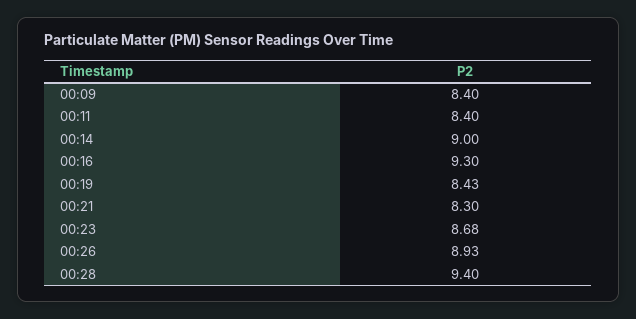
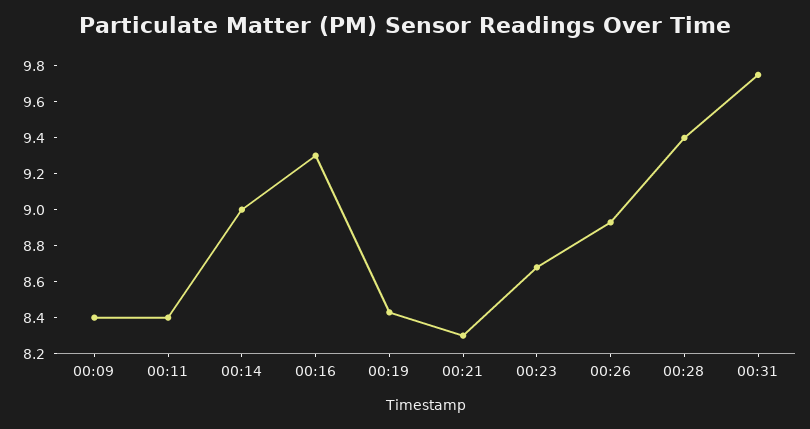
00:31: none -> 9.75

